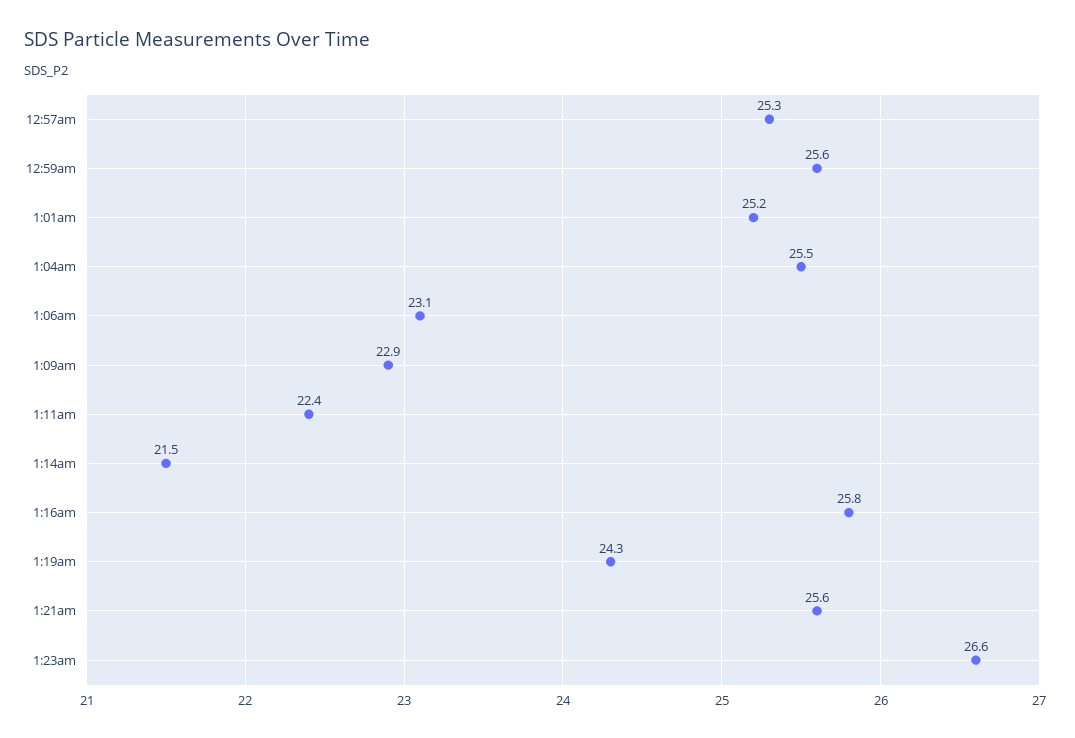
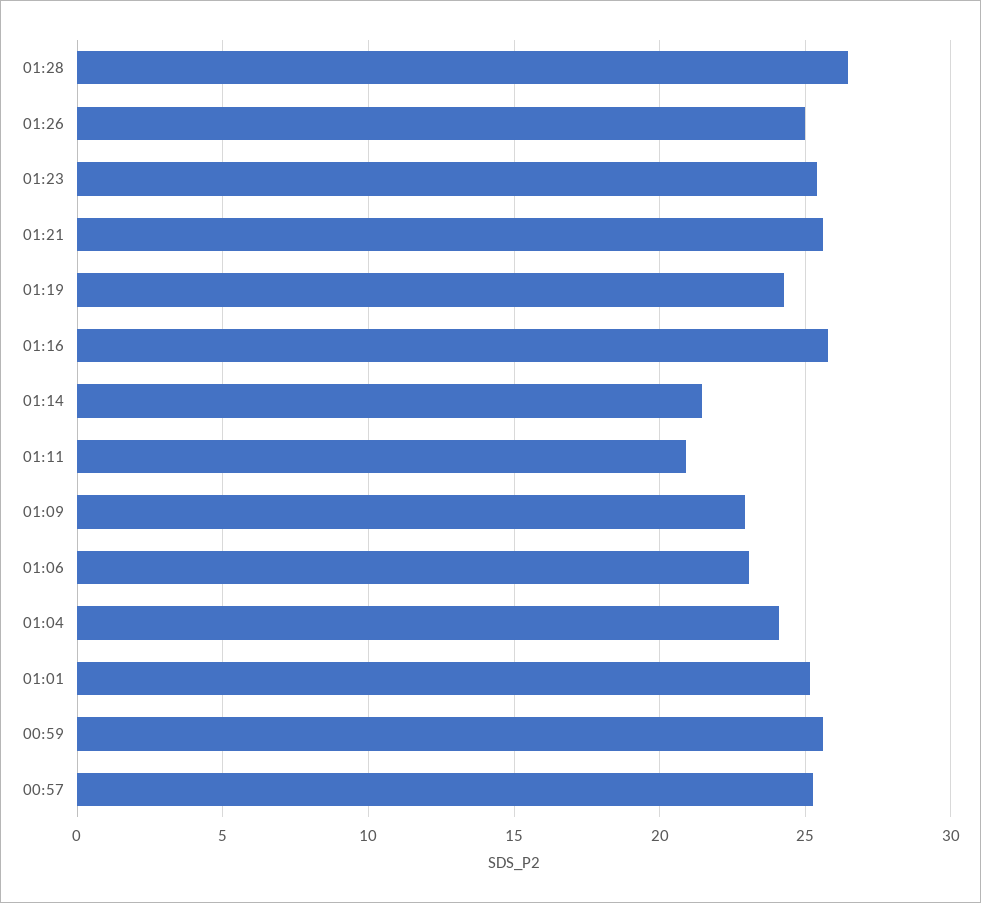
1:04am: 25.5 -> 24
1:11am: 22.4 -> 21
1:23am: 26.6 -> 25.5
01:28: none -> 26.5
01:26: none -> 25

